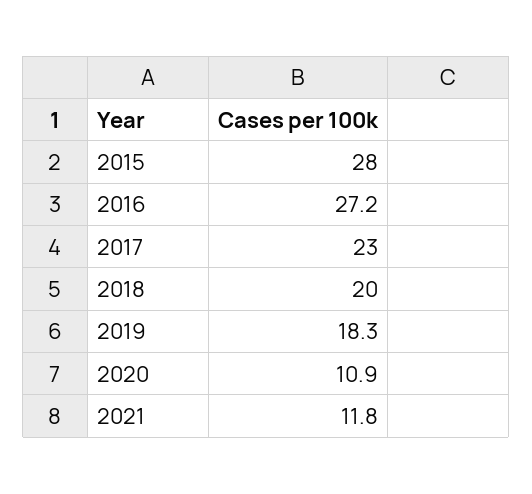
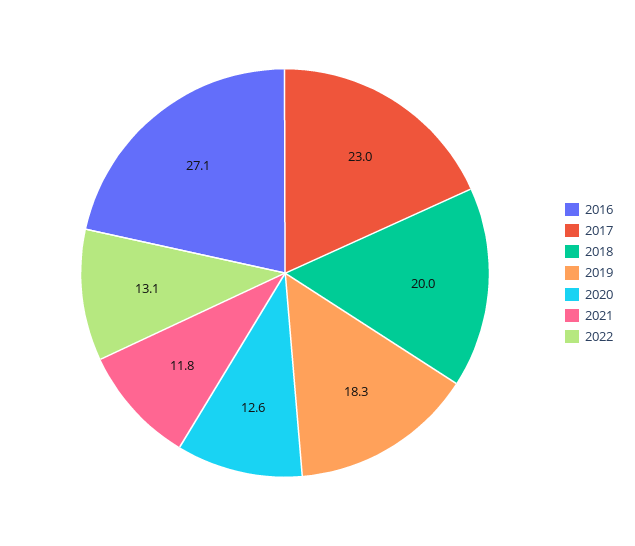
2015: 28 -> none
2016: 27.2 -> 27.1
2020: 10.9 -> 12.6
2022: none -> 13.1

